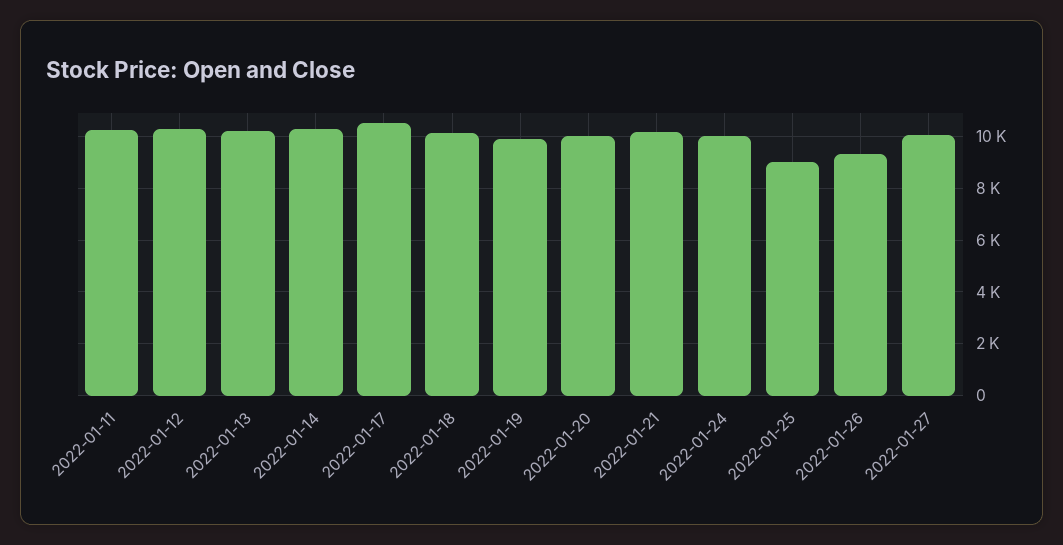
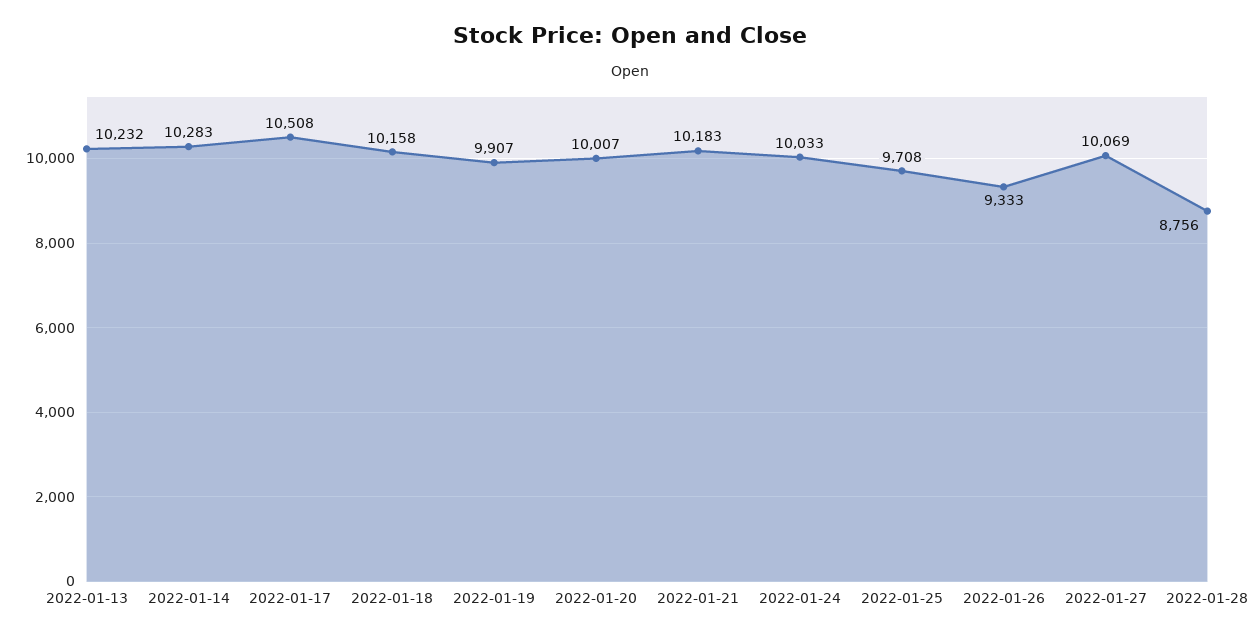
2022-01-11: 10250 -> none
2022-01-12: 10250 -> none
2022-01-25: 9000 -> 9708
2022-01-28: none -> 8756

